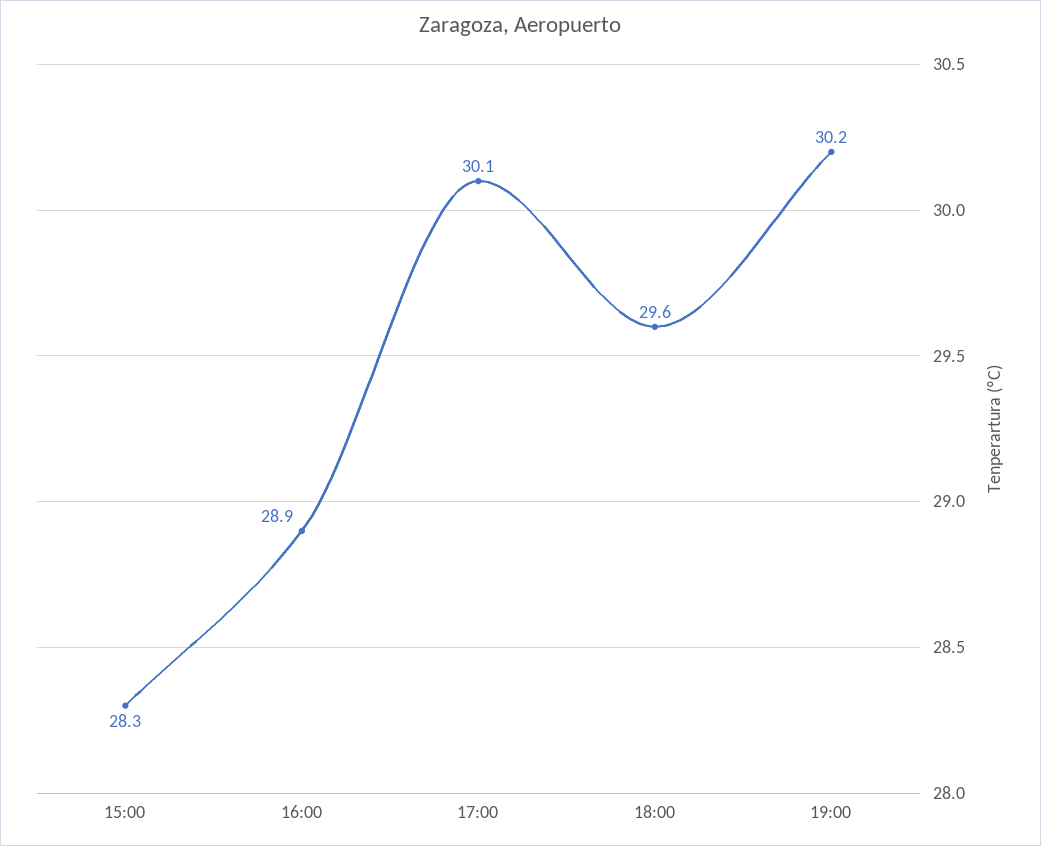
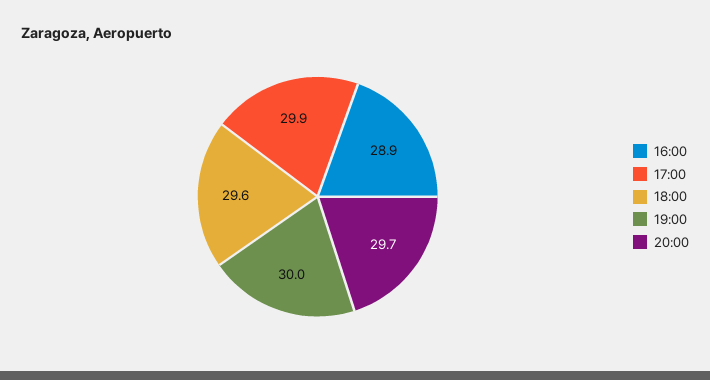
15:00: 28.3 -> none
17:00: 30.1 -> 29.9
19:00: 30.2 -> 30
20:00: none -> 29.7

